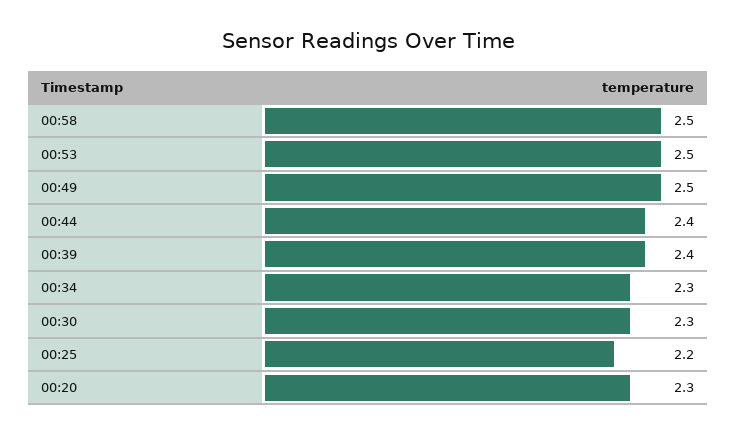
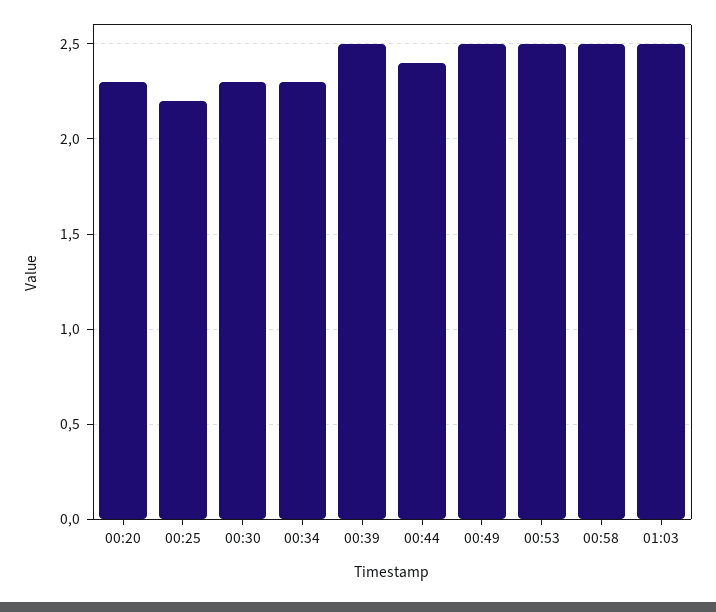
00:39: 2.4 -> 2.5
01:03: none -> 2.5

